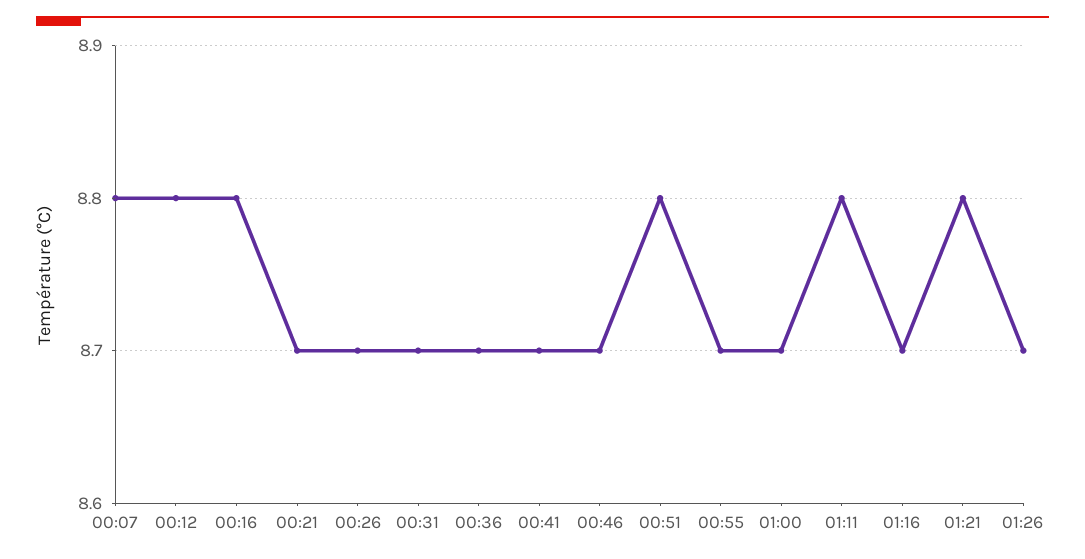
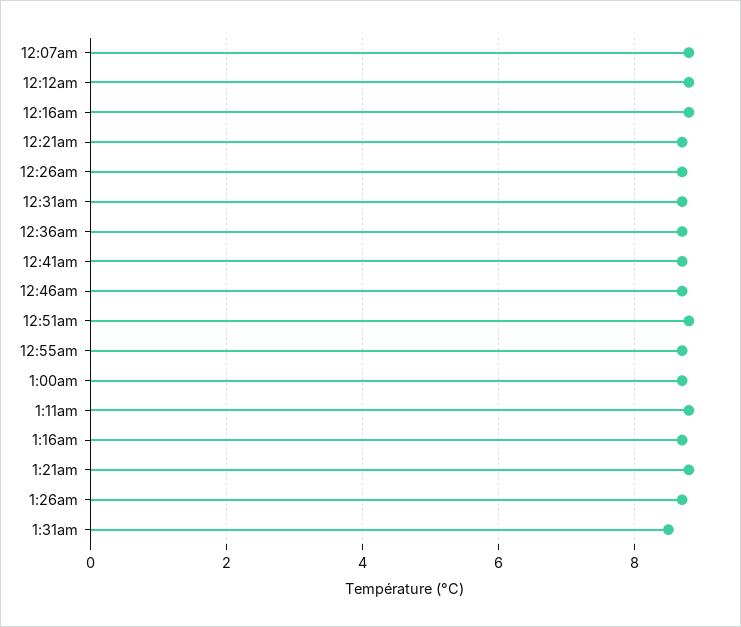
1:31am: none -> 8.5

